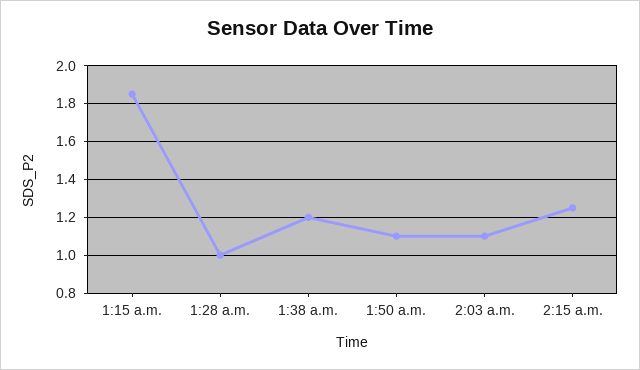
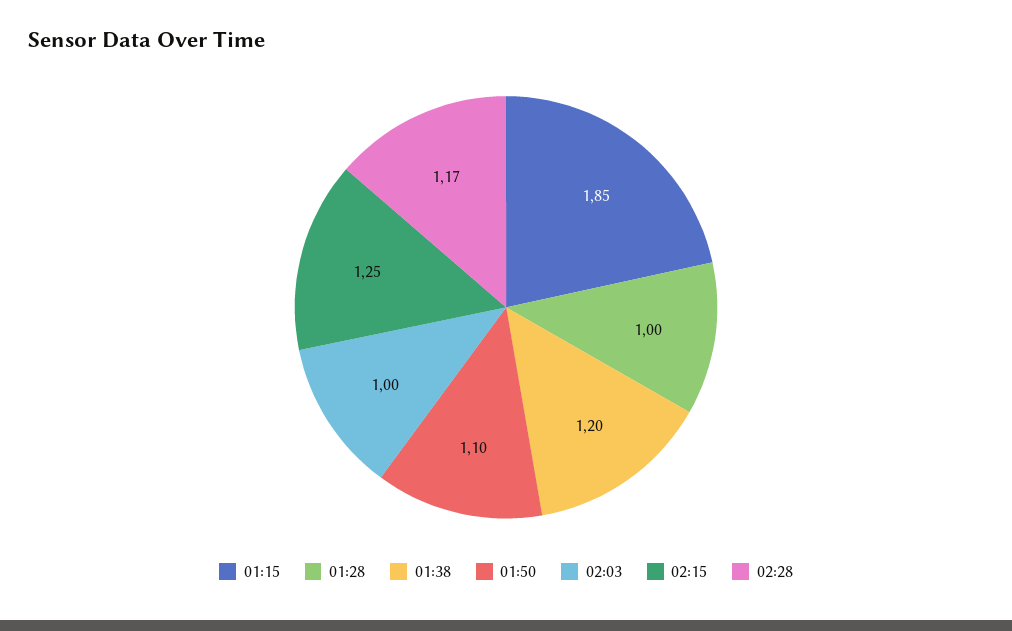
2:03 a.m.: 1.1 -> 1
02:28: none -> 1.17

